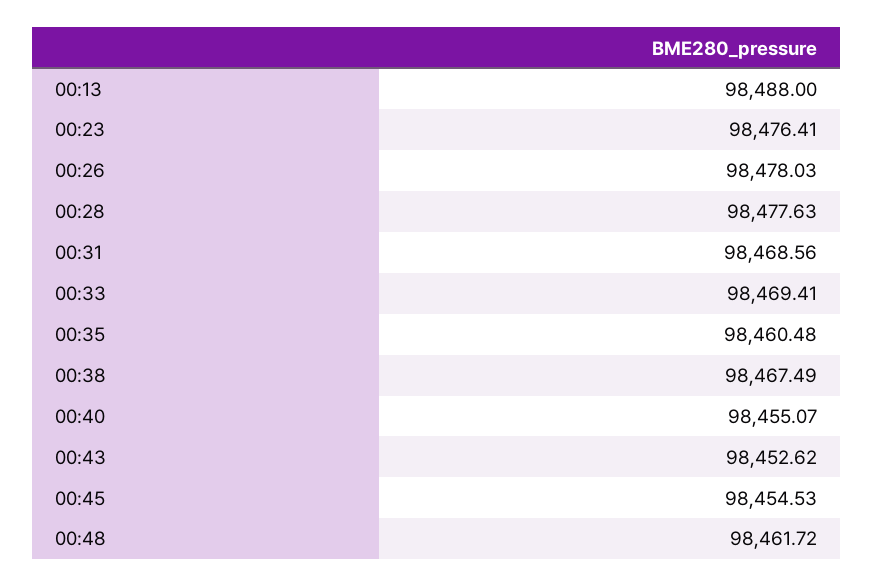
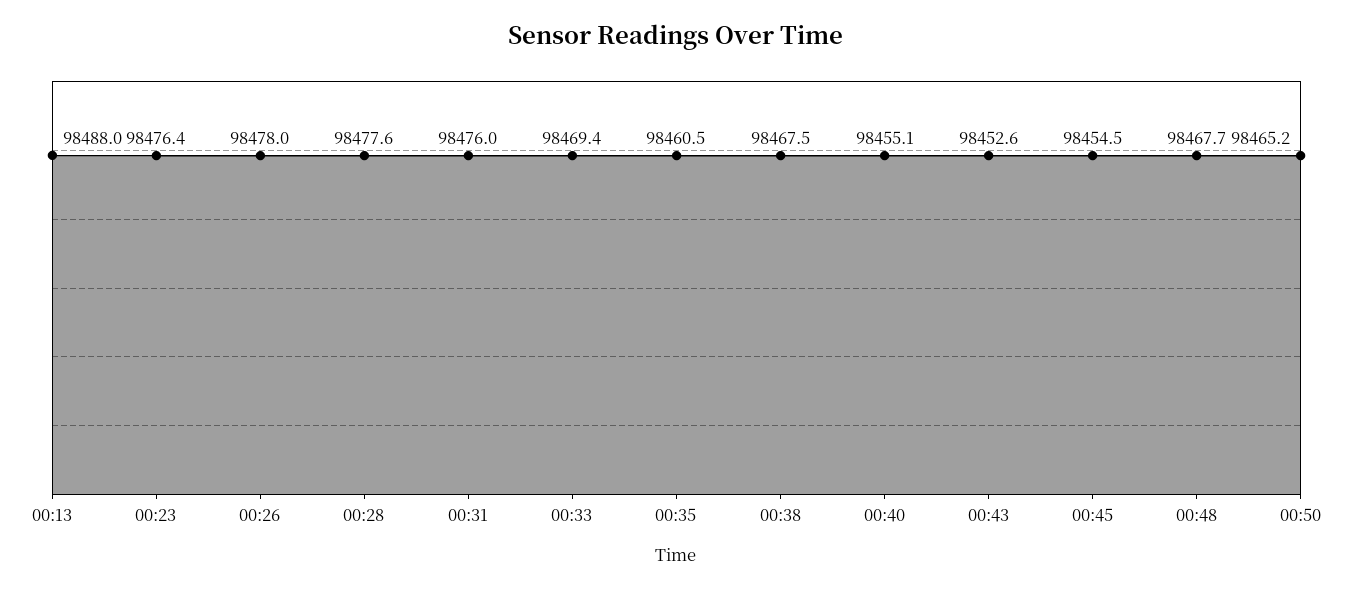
00:31: 98468.56 -> 98476
00:48: 98461.72 -> 98467.7
00:50: none -> 98465.2

